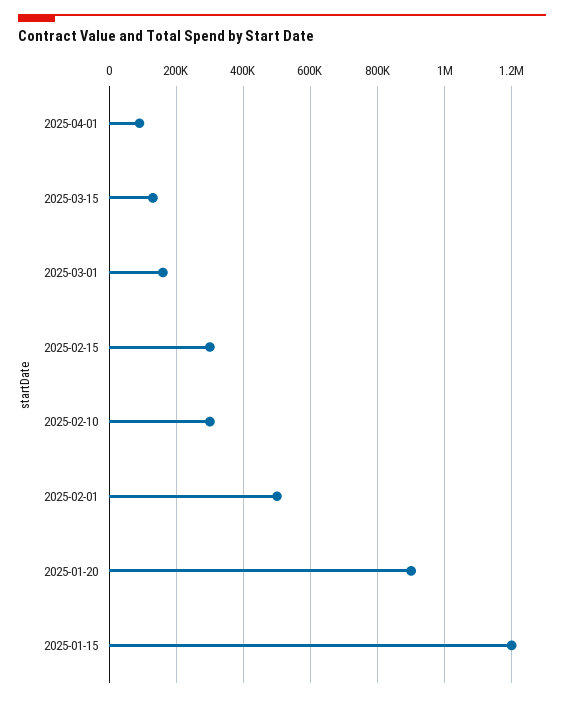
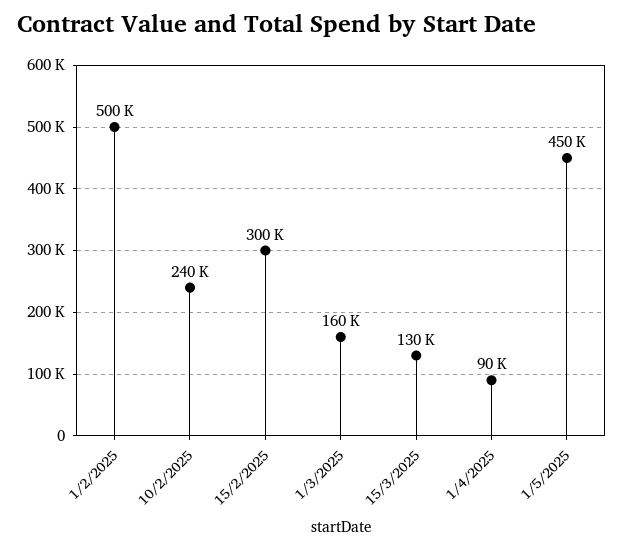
2025-02-10: 300000 -> 240000
2025-01-20: 900000 -> none
2025-01-15: 1200000 -> none
1/5/2025: none -> 450000

